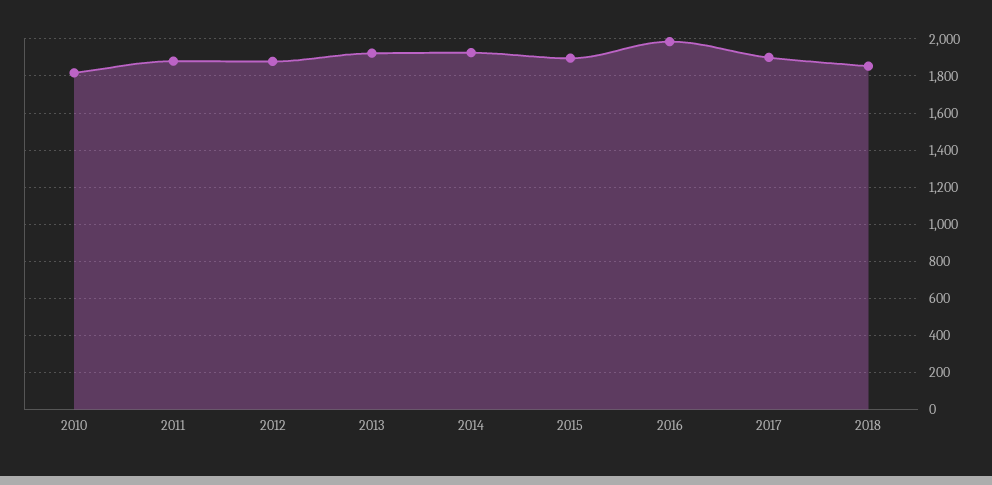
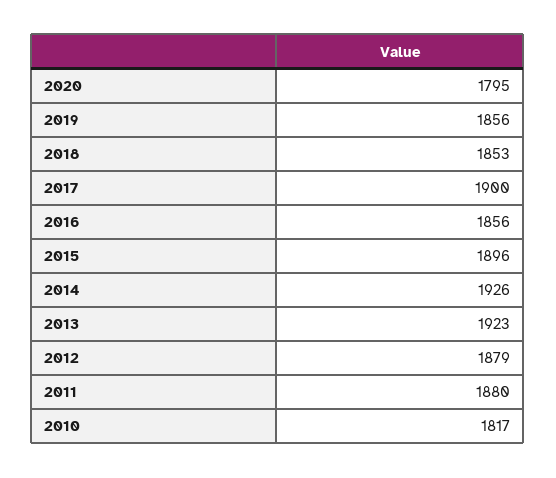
2016: 2000 -> 1856
2020: none -> 1795
2019: none -> 1856

